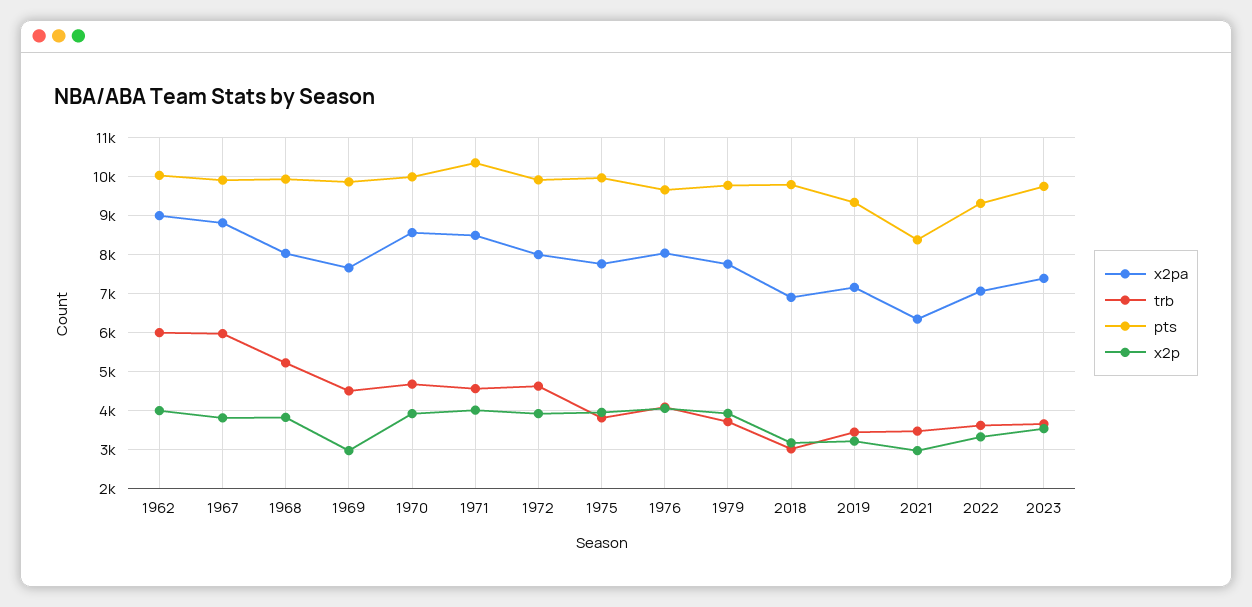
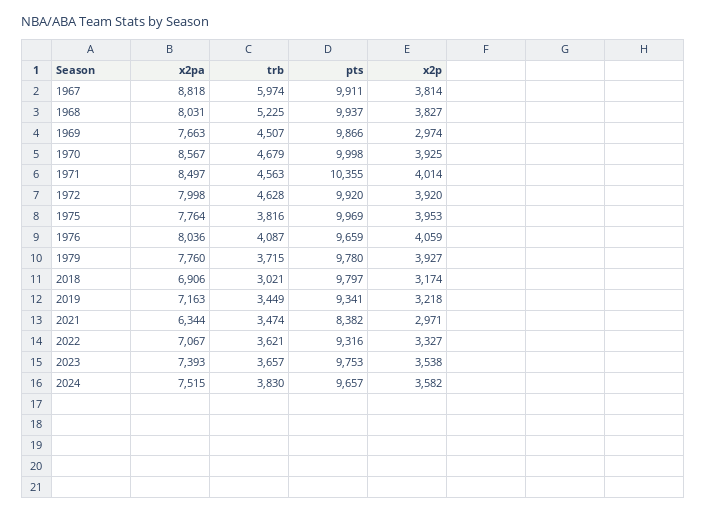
x2pa, 1962: 9000 -> none
trb, 1962: 6000 -> none
pts, 1962: 10000 -> none
x2p, 1962: 4000 -> none
x2pa, 2024: none -> 7515
trb, 2024: none -> 3830
pts, 2024: none -> 9657
x2p, 2024: none -> 3582

